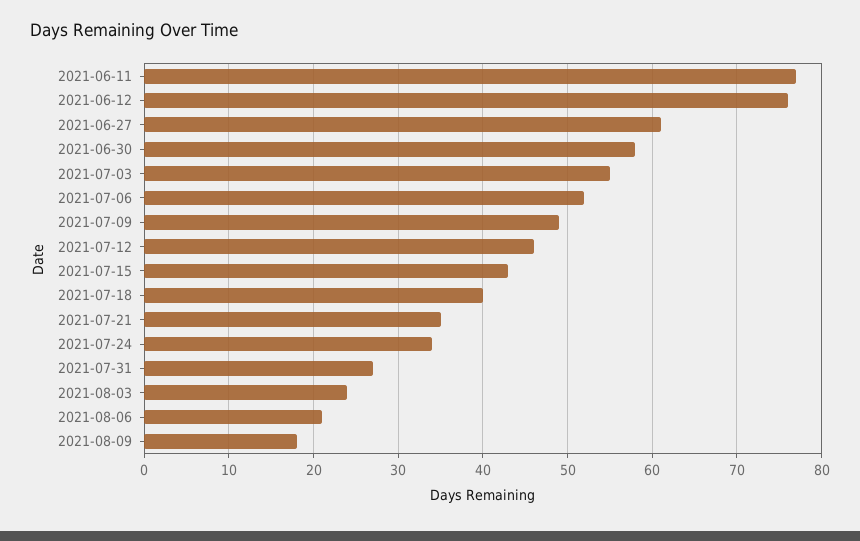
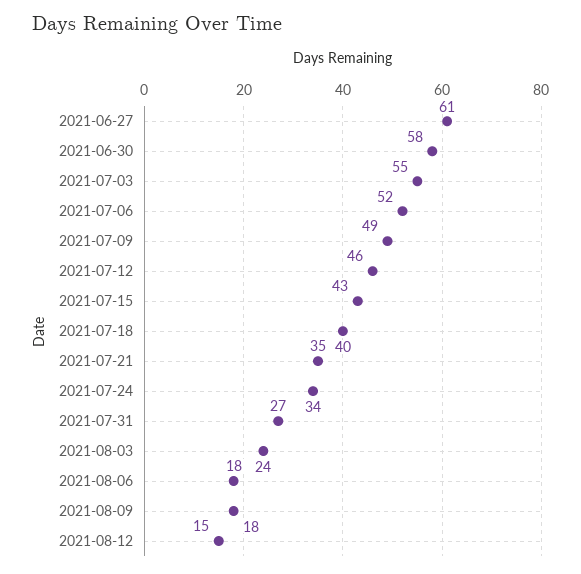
2021-06-11: 77 -> none
2021-06-12: 76 -> none
2021-08-06: 21 -> 18
2021-08-12: none -> 15

